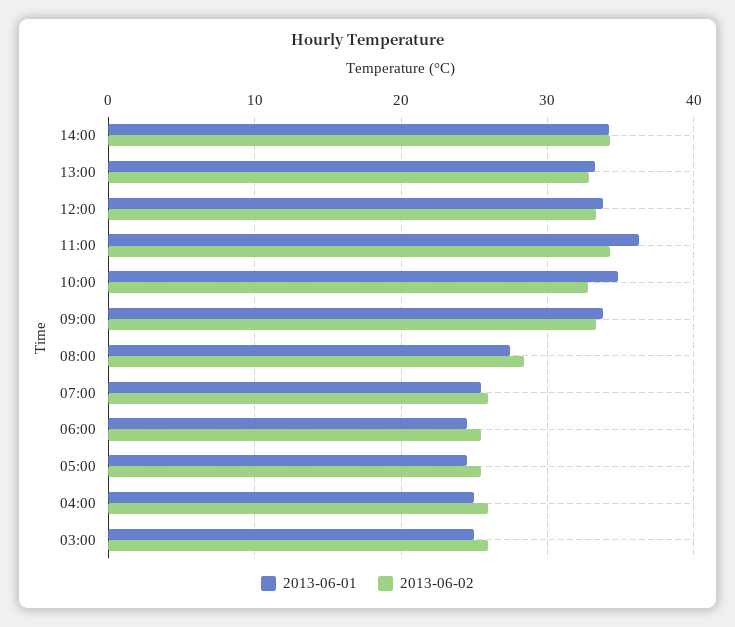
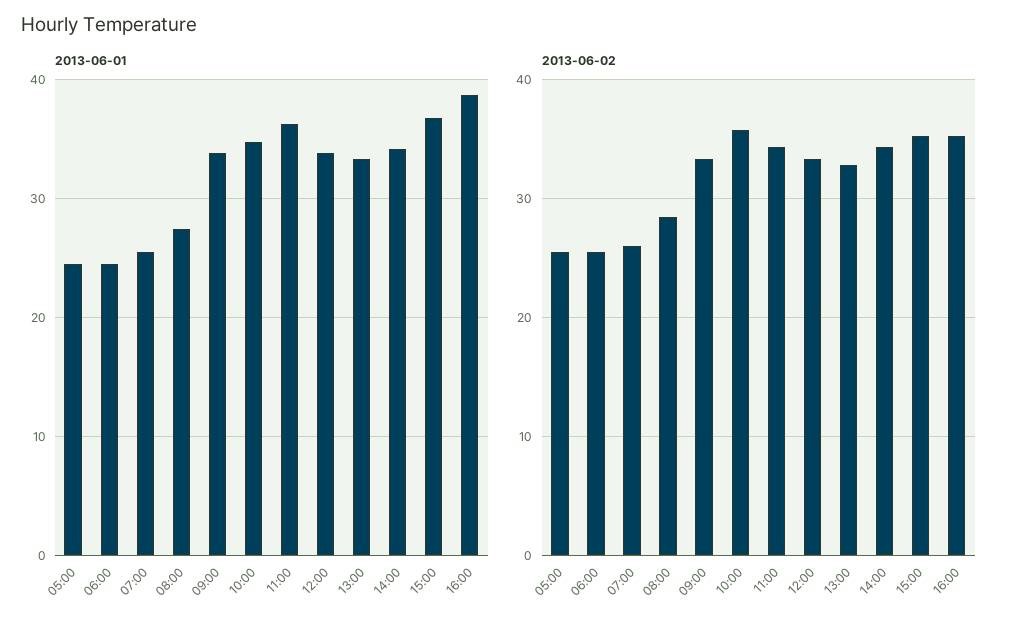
2013-06-02, 10:00: 33 -> 36
2013-06-01, 04:00: 25 -> none
2013-06-02, 04:00: 26 -> none
2013-06-01, 03:00: 25 -> none
2013-06-02, 03:00: 26 -> none
2013-06-01, 15:00: none -> 37
2013-06-01, 16:00: none -> 39
2013-06-02, 15:00: none -> 35
2013-06-02, 16:00: none -> 35

